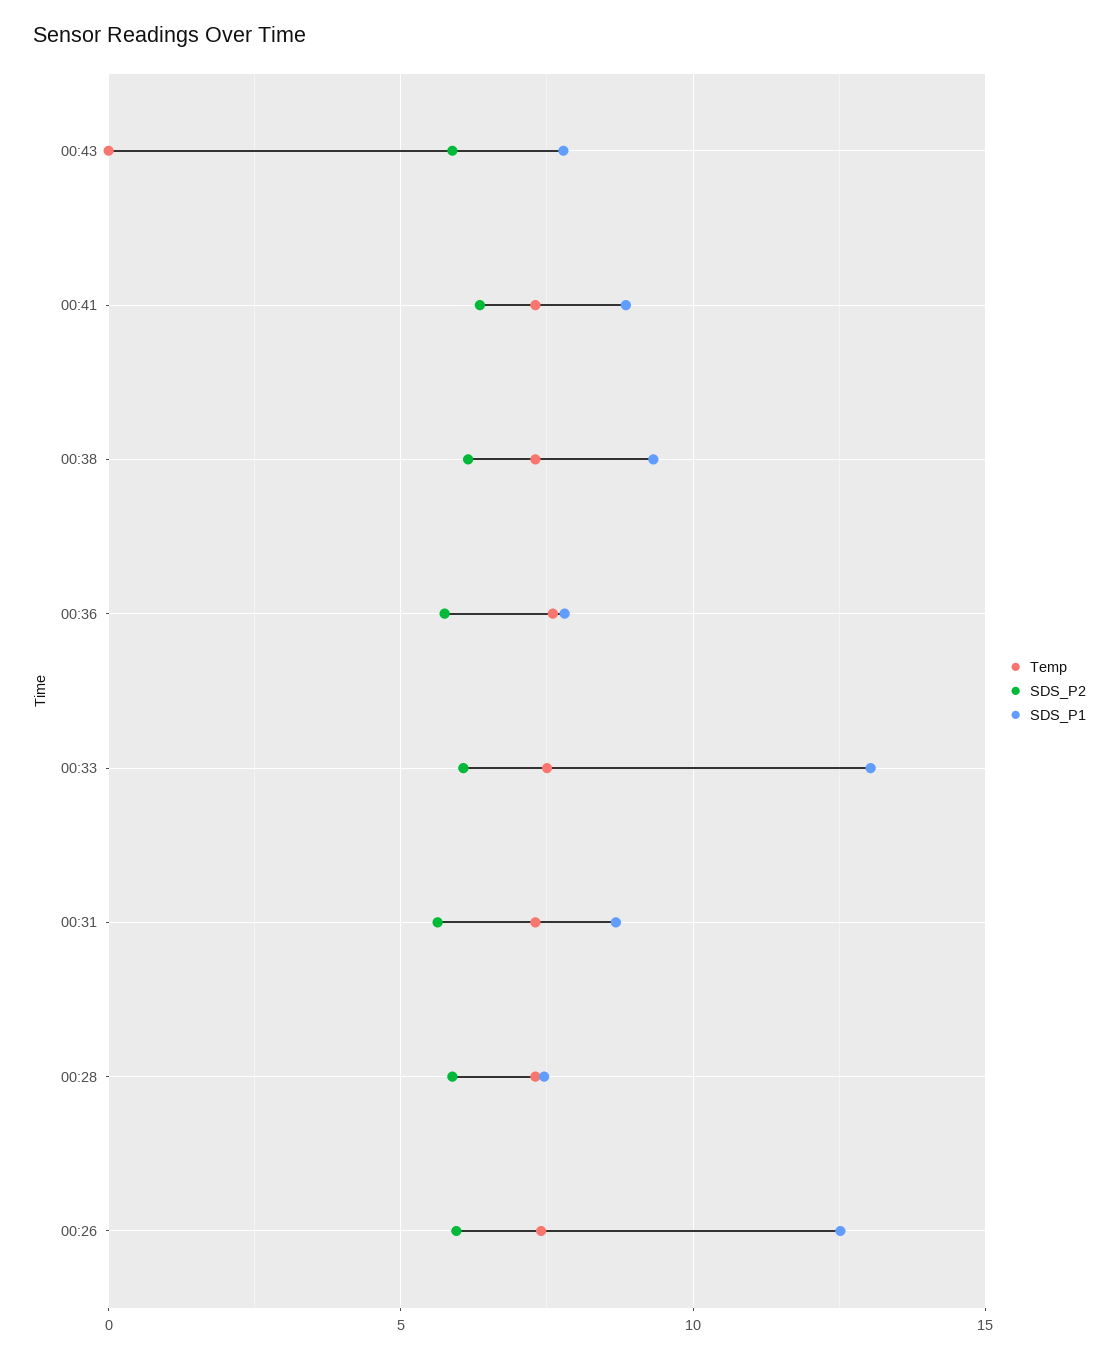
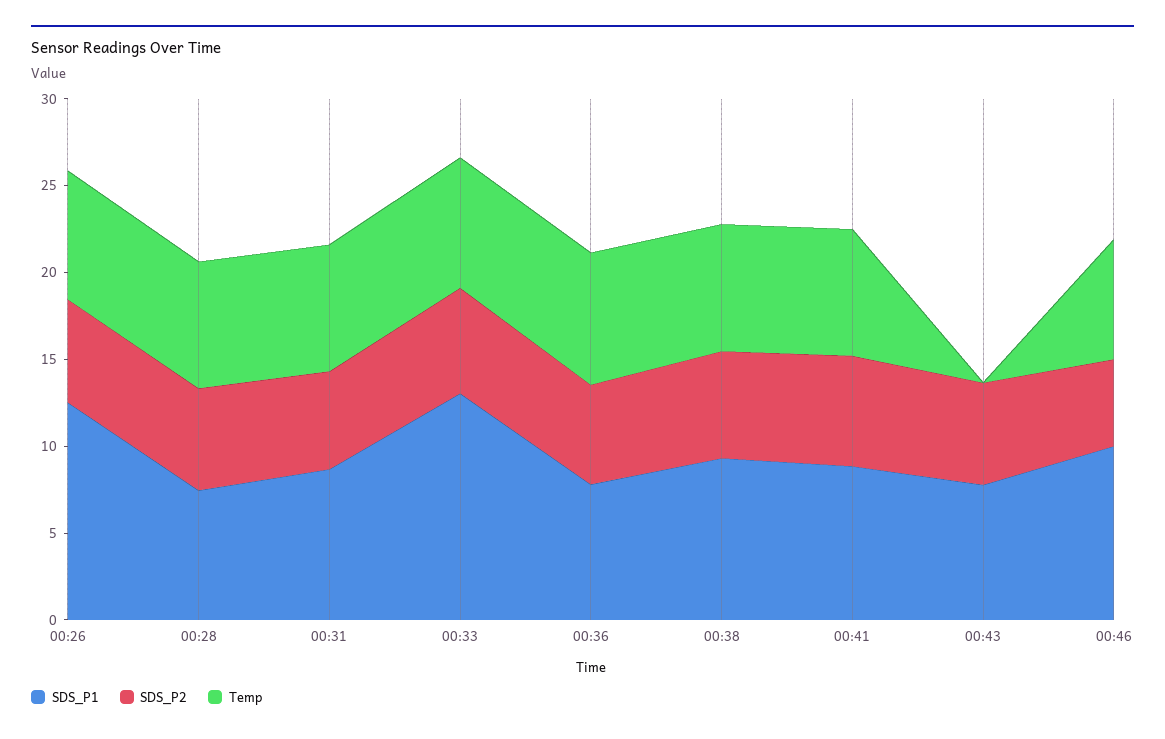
SDS_P1, 00:46: none -> 10
SDS_P2, 00:46: none -> 5
Temp, 00:46: none -> 7

